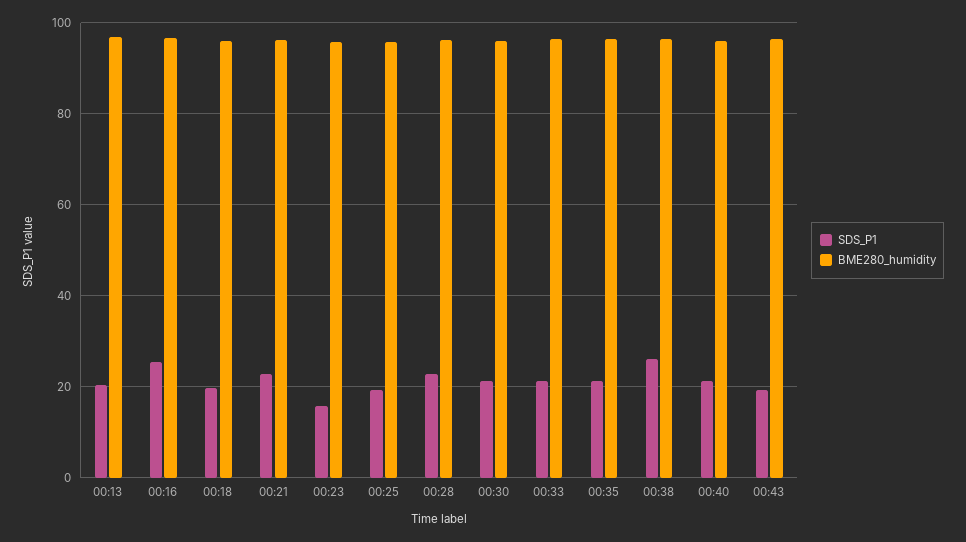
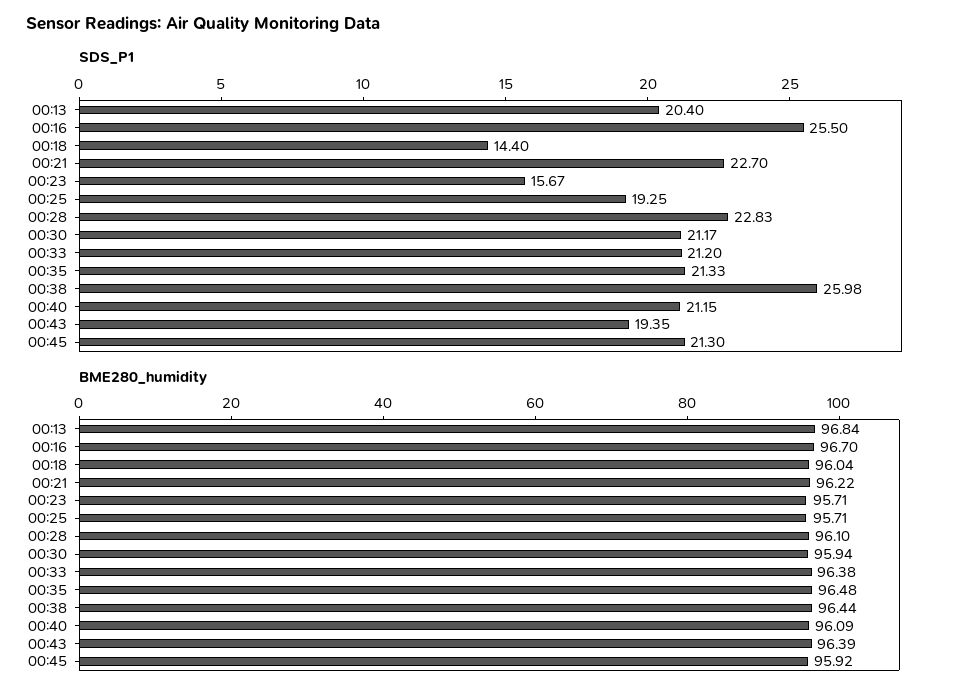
SDS_P1, 00:18: 20 -> 14.4
SDS_P1, 00:45: none -> 21.3
BME280_humidity, 00:45: none -> 95.92

